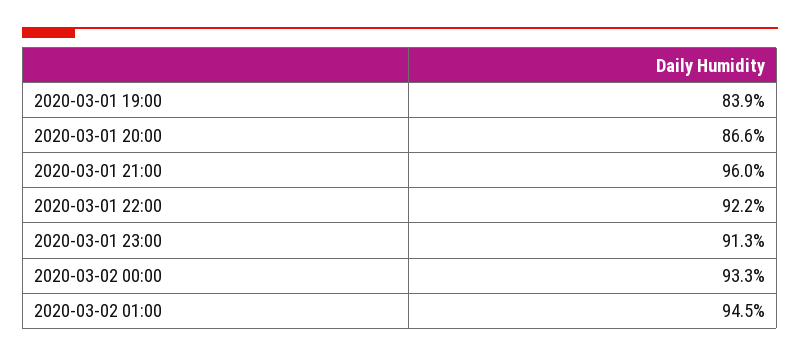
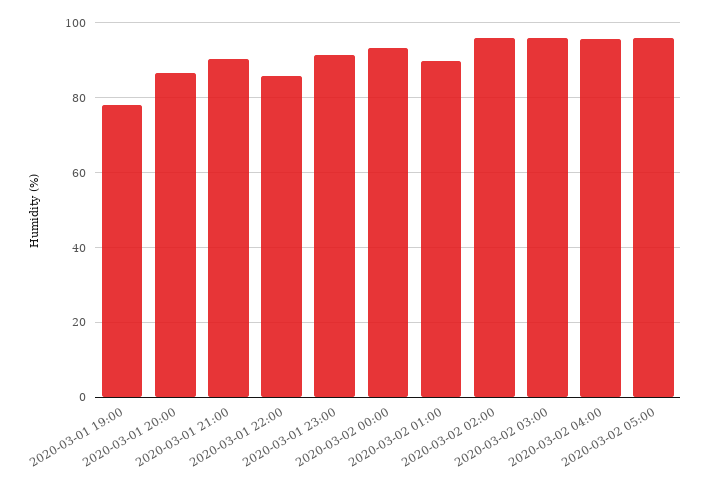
2020-03-01 19:00: 83.9 -> 78
2020-03-01 21:00: 96 -> 90
2020-03-01 22:00: 92.2 -> 86
2020-03-02 01:00: 94.5 -> 90
2020-03-02 02:00: none -> 96
2020-03-02 03:00: none -> 96
2020-03-02 04:00: none -> 96
2020-03-02 05:00: none -> 96

